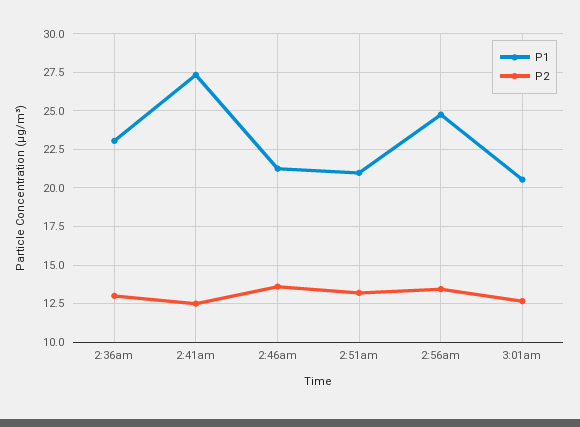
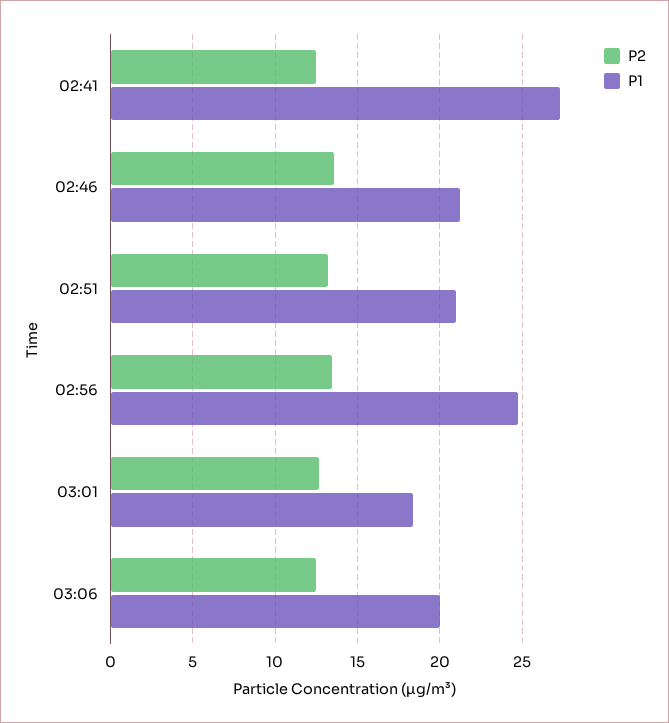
P1, 2:36am: 23 -> none
P2, 2:36am: 13 -> none
P1, 3:01am: 20.5 -> 18.5
P2, 03:06: none -> 12.5
P1, 03:06: none -> 20

